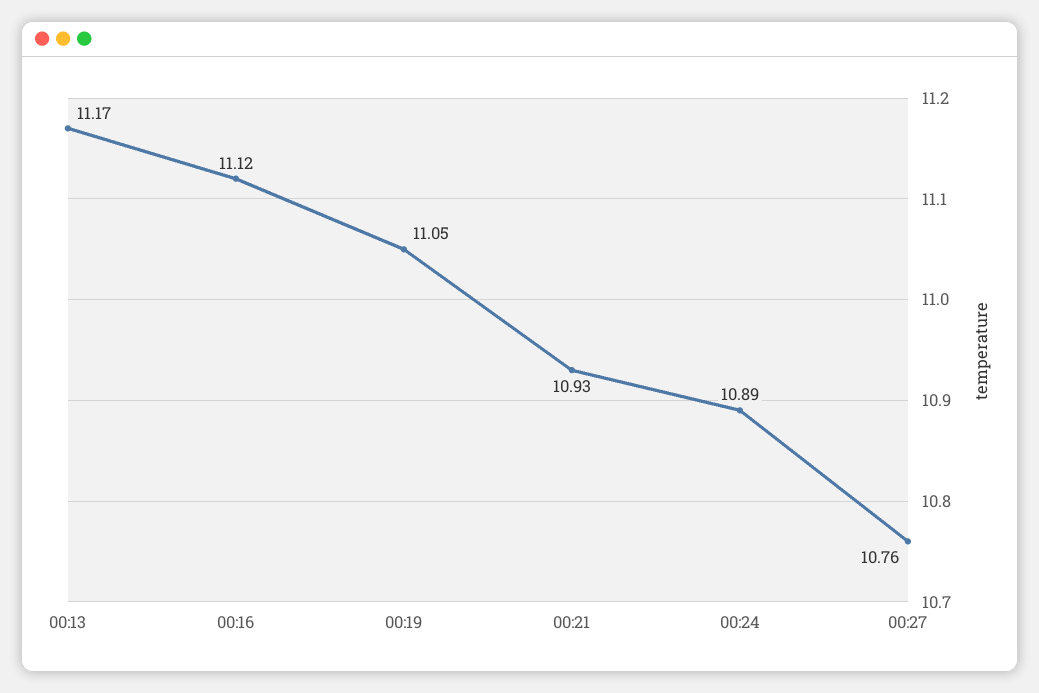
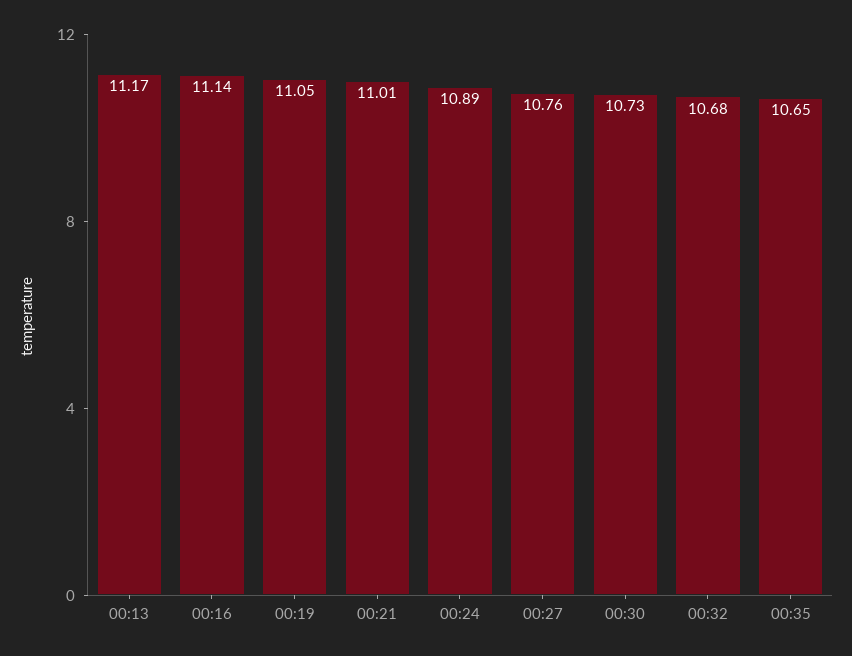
00:16: 11.12 -> 11.14
00:21: 10.93 -> 11.01
00:30: none -> 10.73
00:32: none -> 10.68
00:35: none -> 10.65

